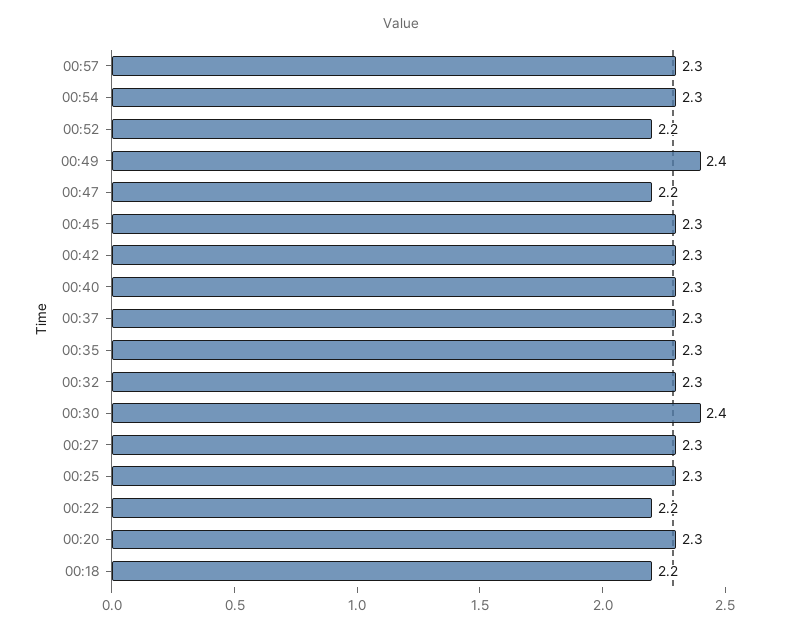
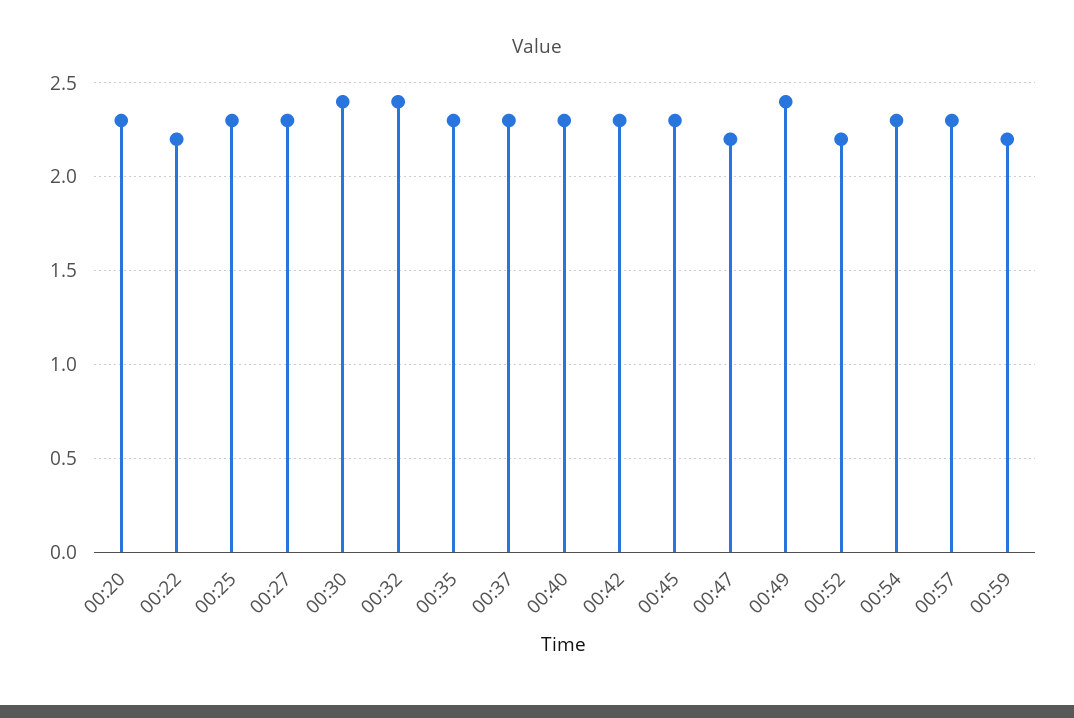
00:32: 2.3 -> 2.4
00:18: 2.2 -> none
00:59: none -> 2.2

